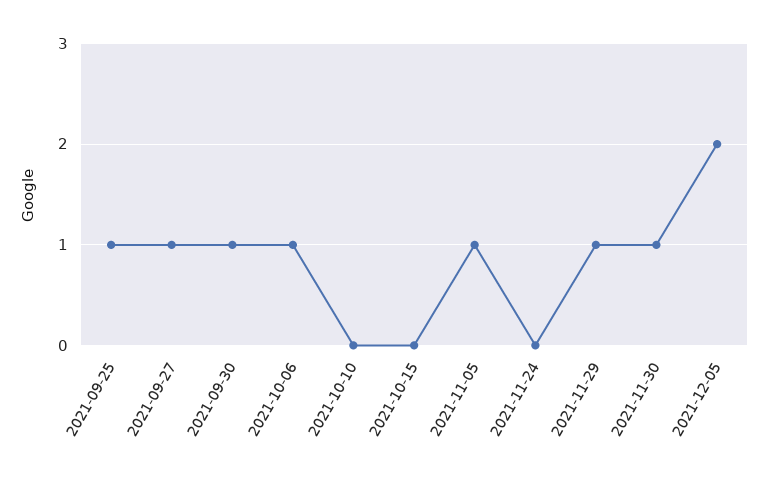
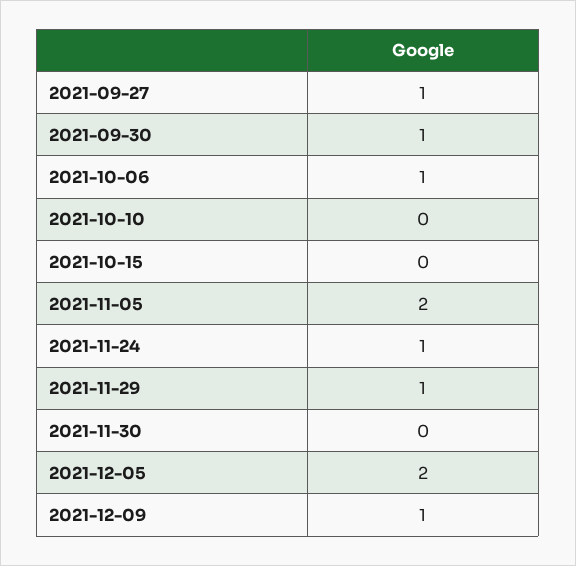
2021-09-25: 1 -> none
2021-11-05: 1 -> 2
2021-11-24: 0 -> 1
2021-11-30: 1 -> 0
2021-12-09: none -> 1

